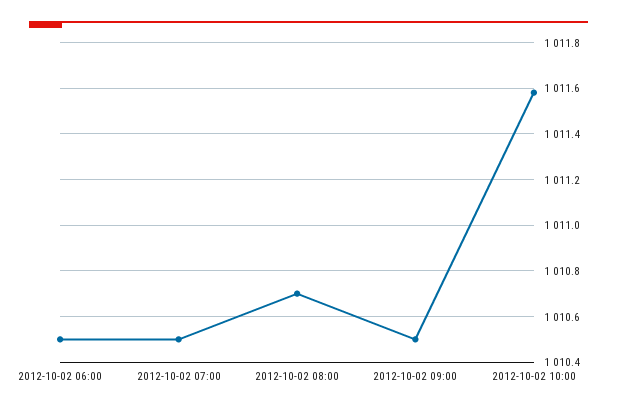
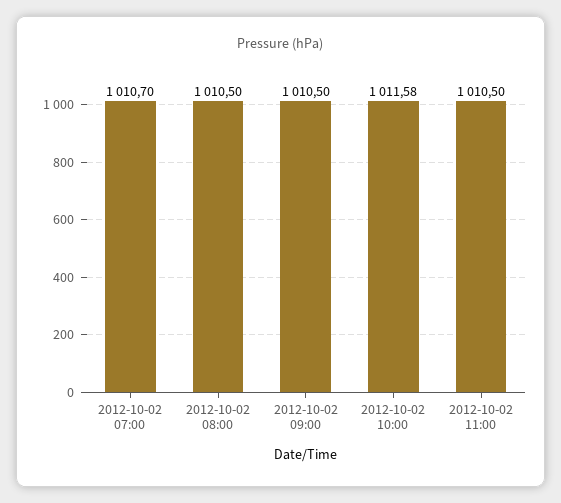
2012-10-02 06:00: 1010.5 -> none
2012-10-02 07:00: 1010.5 -> 1010.7
2012-10-02 08:00: 1010.7 -> 1010.5
2012-10-02 11:00: none -> 1010.5

